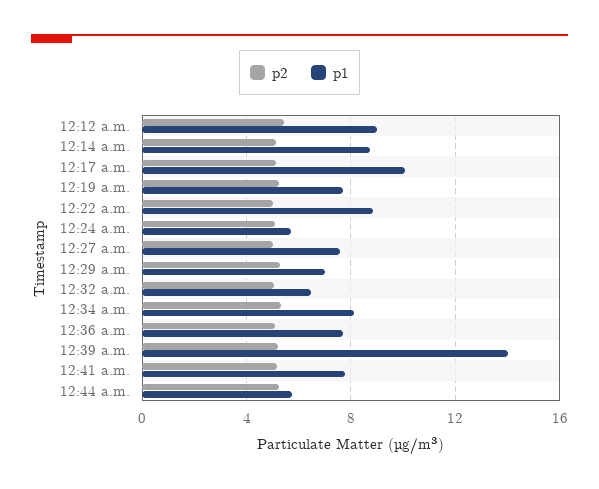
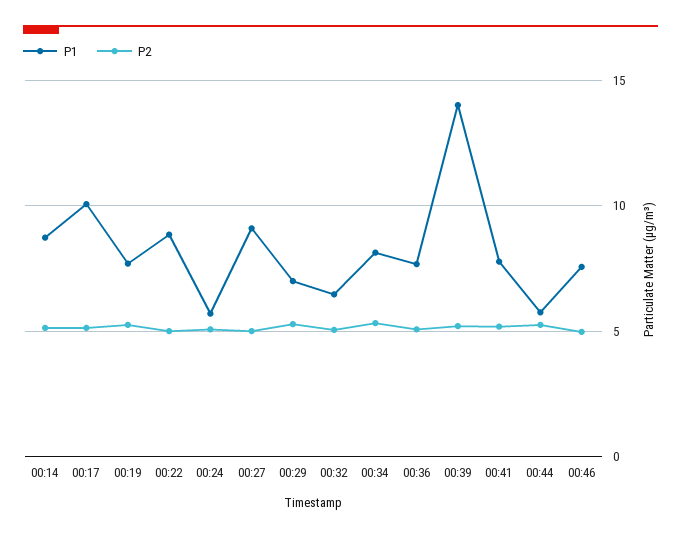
p2, 12:12 a.m.: 5.5 -> none
p1, 12:12 a.m.: 9 -> none
p1, 12:27 a.m.: 7.5 -> 9
p1, 00:46: none -> 7.5
p2, 00:46: none -> 5

